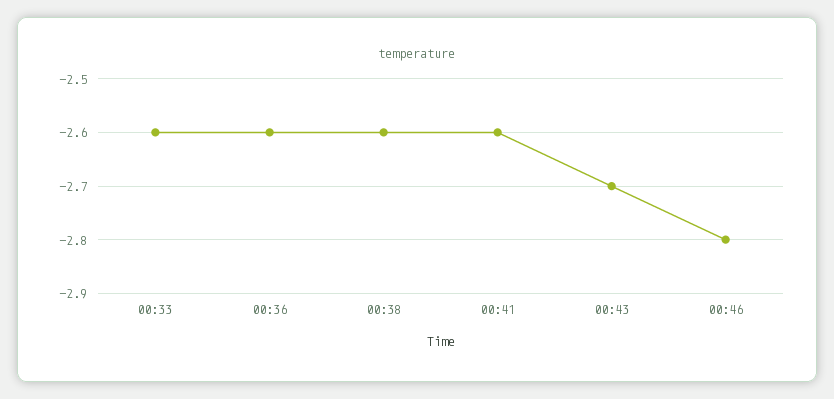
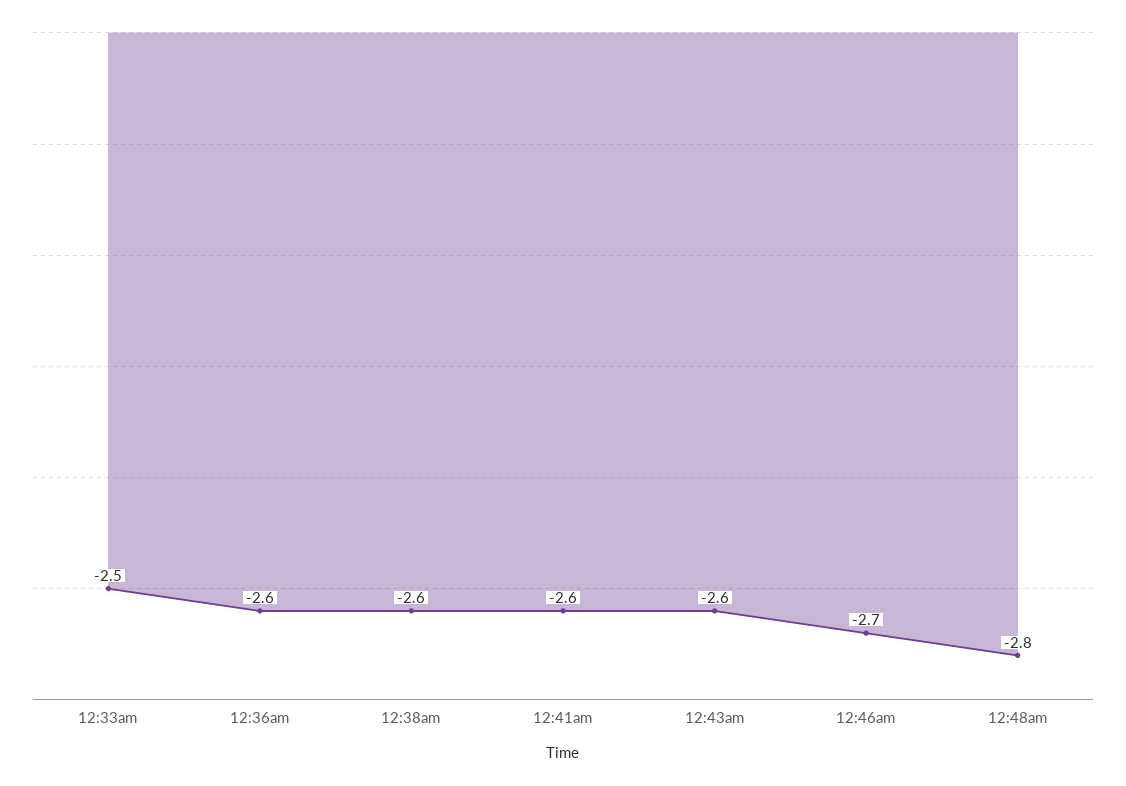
00:33: -2.6 -> -2.5
00:43: -2.7 -> -2.6
00:46: -2.8 -> -2.7
12:48am: none -> -2.8

